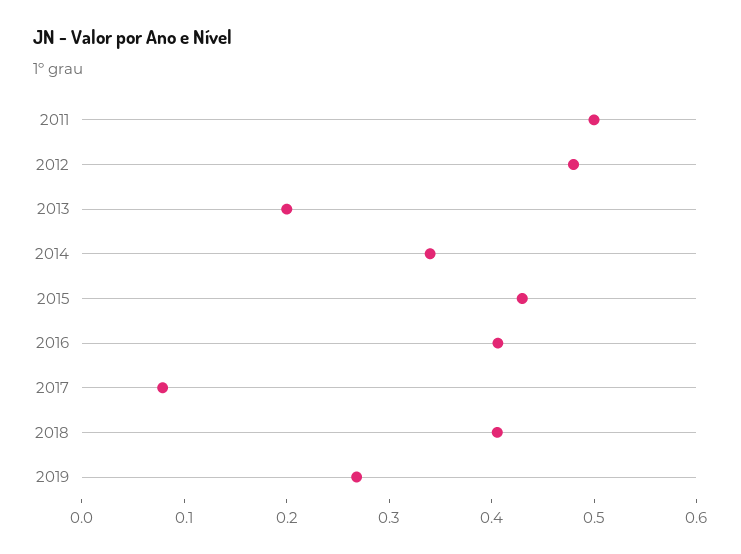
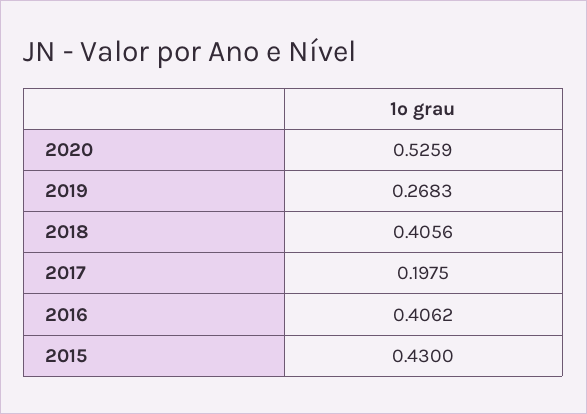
2011: 0.5 -> none
2012: 0.48 -> none
2013: 0.2 -> none
2014: 0.34 -> none
2017: 0.08 -> 0.1975
2020: none -> 0.5259

